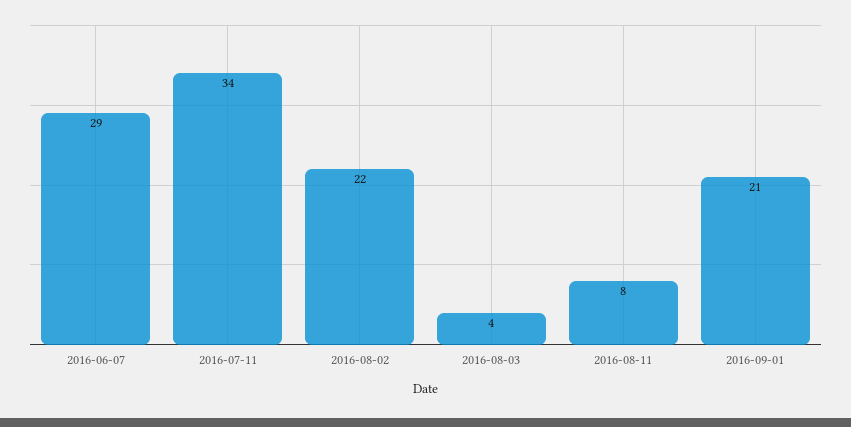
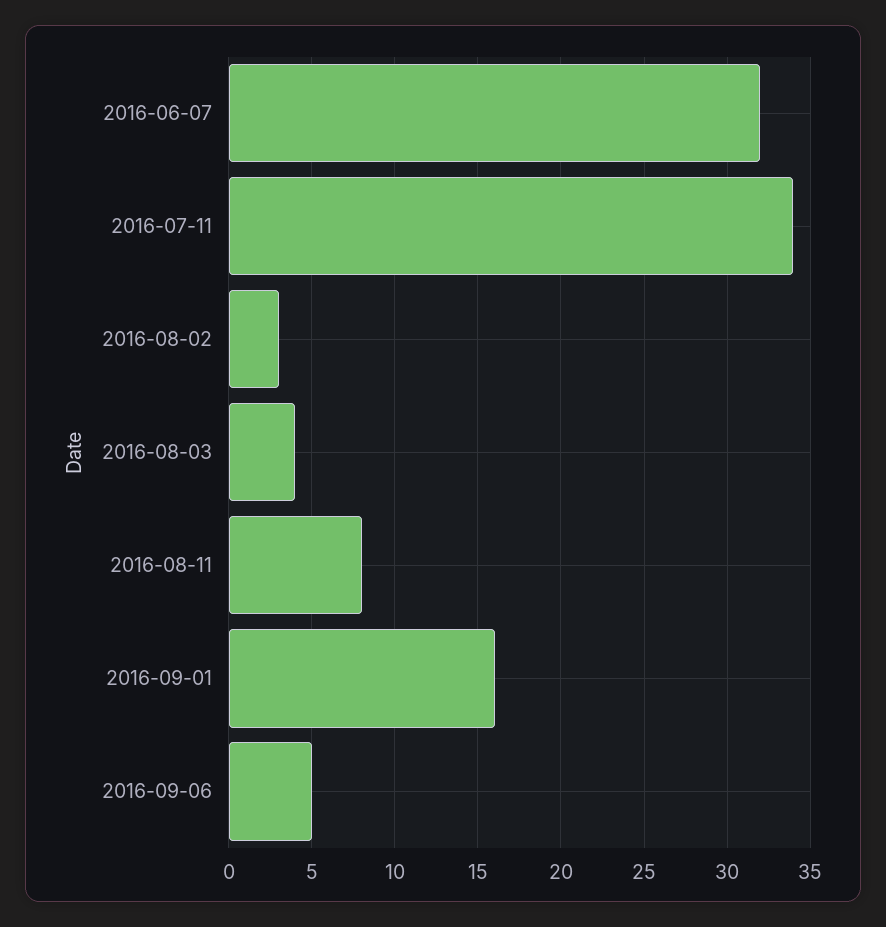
2016-06-07: 29 -> 32
2016-08-02: 22 -> 3
2016-09-01: 21 -> 16
2016-09-06: none -> 5

